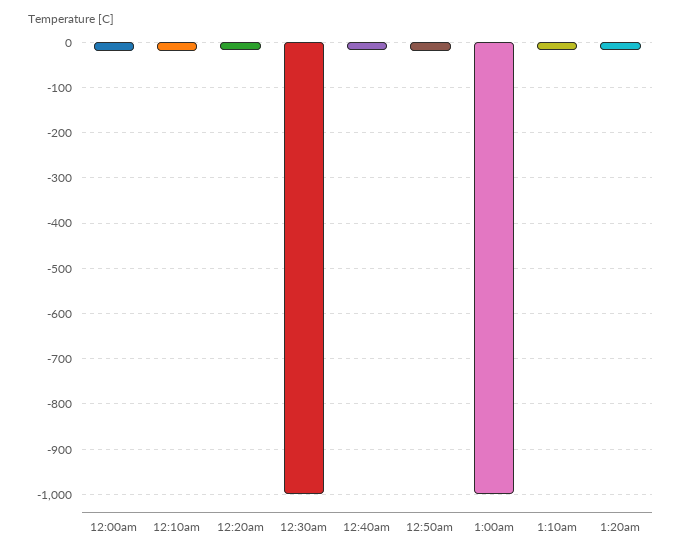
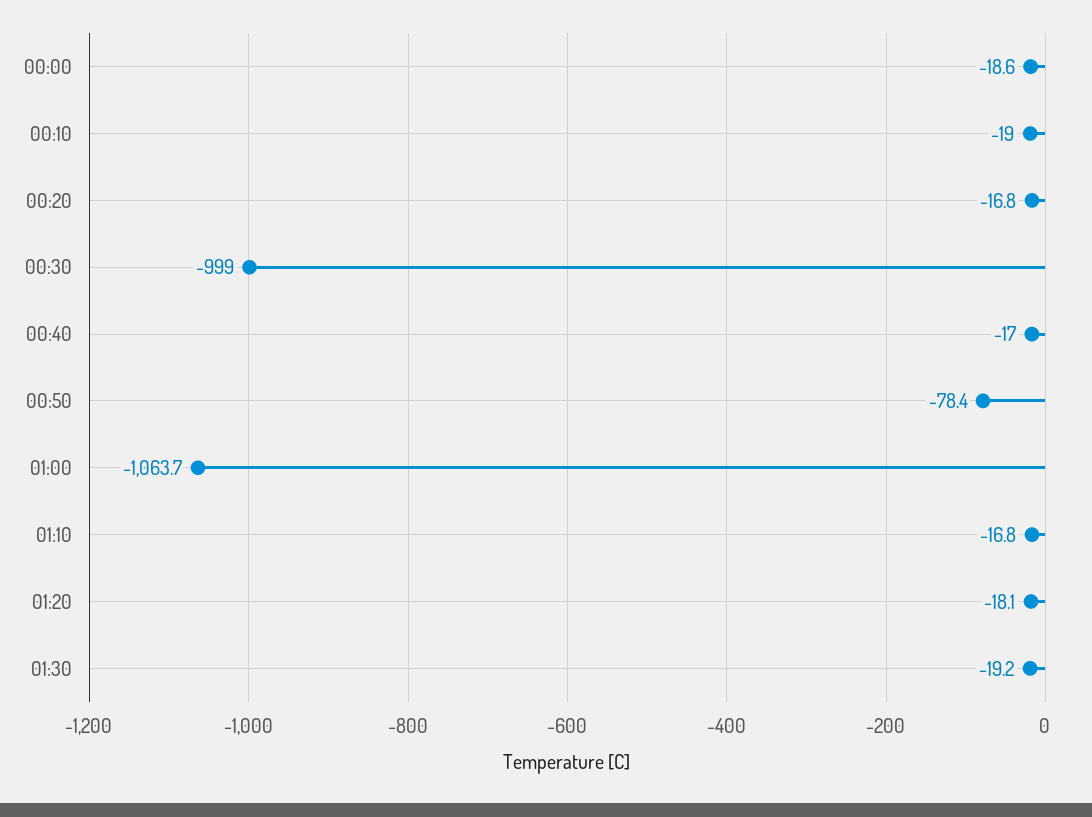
12:50am: -20 -> -78.4
1:00am: -1000 -> -1063.7
01:30: none -> -19.2

